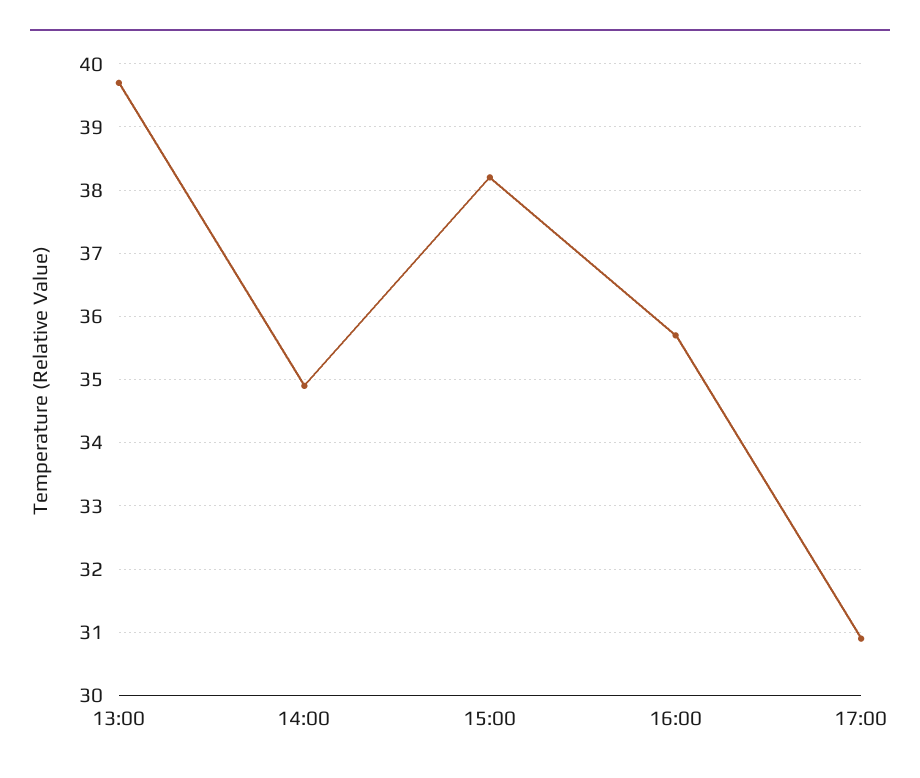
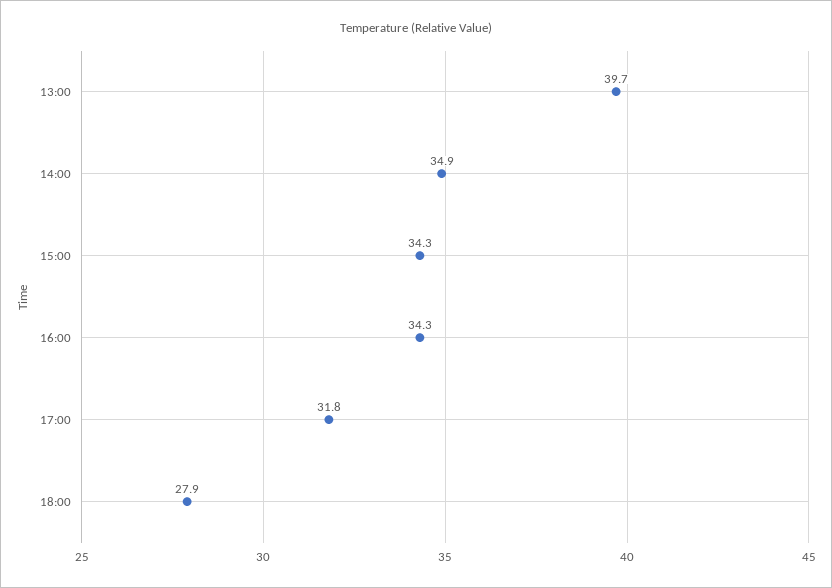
15:00: 38.2 -> 34.3
16:00: 35.7 -> 34.3
17:00: 30.9 -> 31.8
18:00: none -> 27.9

